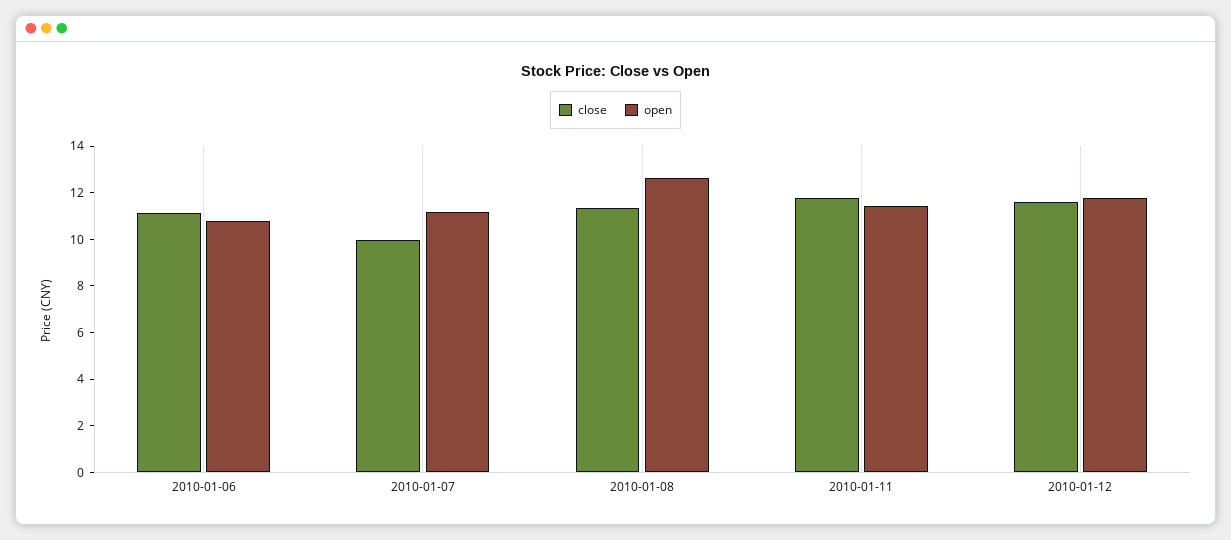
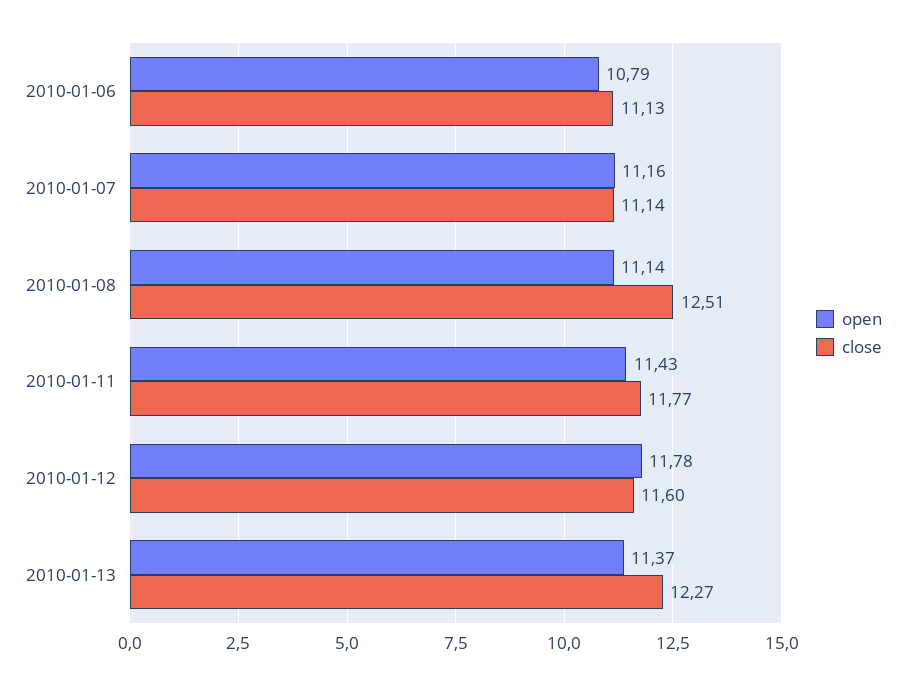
close, 2010-01-07: 10 -> 11.14
close, 2010-01-08: 11.5 -> 12.51
open, 2010-01-08: 12.5 -> 11.14
open, 2010-01-13: none -> 11.37
close, 2010-01-13: none -> 12.27

